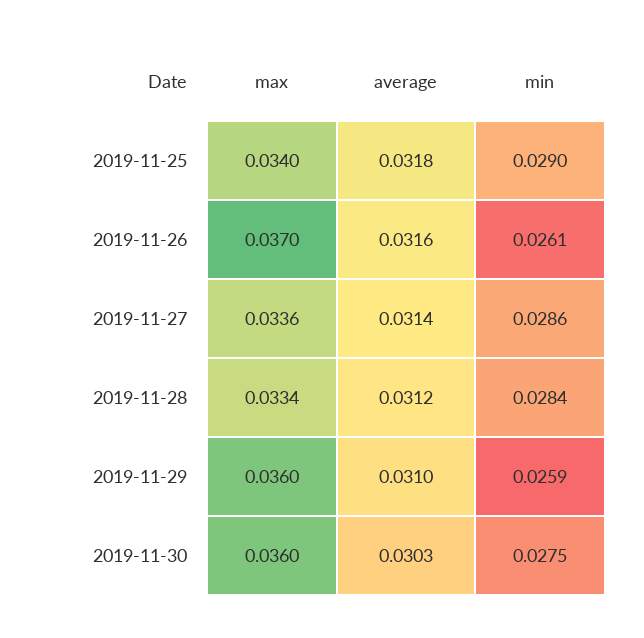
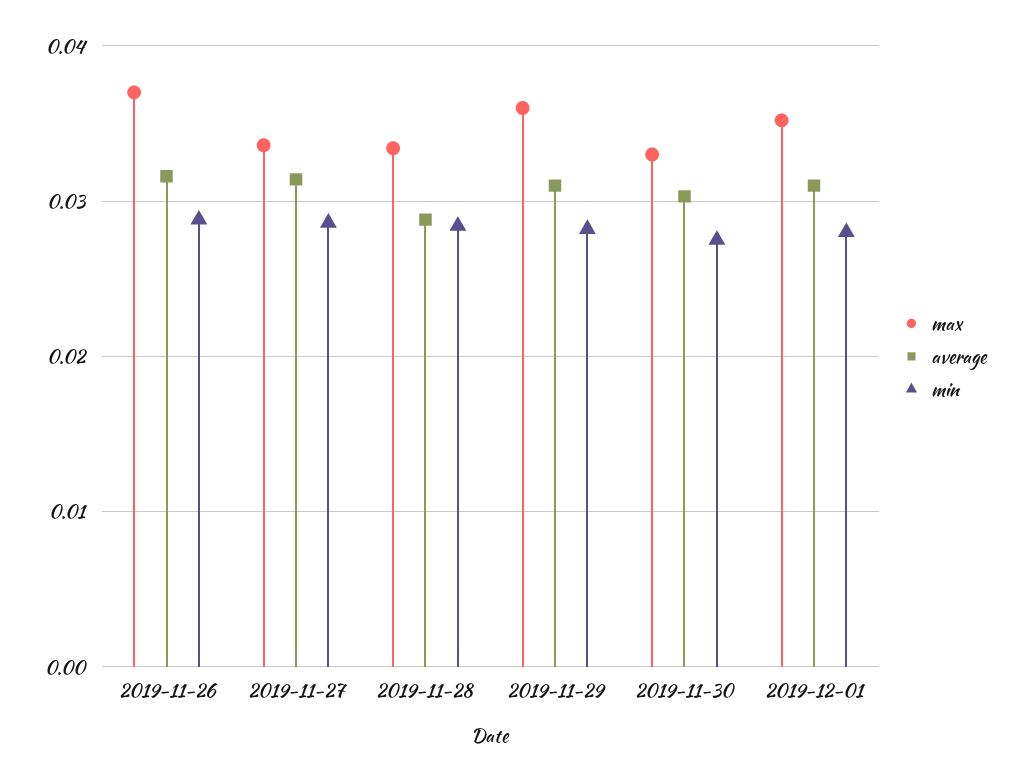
max, 2019-11-25: 0.034 -> none
average, 2019-11-25: 0.0318 -> none
min, 2019-11-25: 0.029 -> none
min, 2019-11-26: 0.0261 -> 0.029
average, 2019-11-28: 0.0312 -> 0.029
min, 2019-11-29: 0.0259 -> 0.028
max, 2019-11-30: 0.036 -> 0.033
max, 2019-12-01: none -> 0.035
average, 2019-12-01: none -> 0.031
min, 2019-12-01: none -> 0.028

